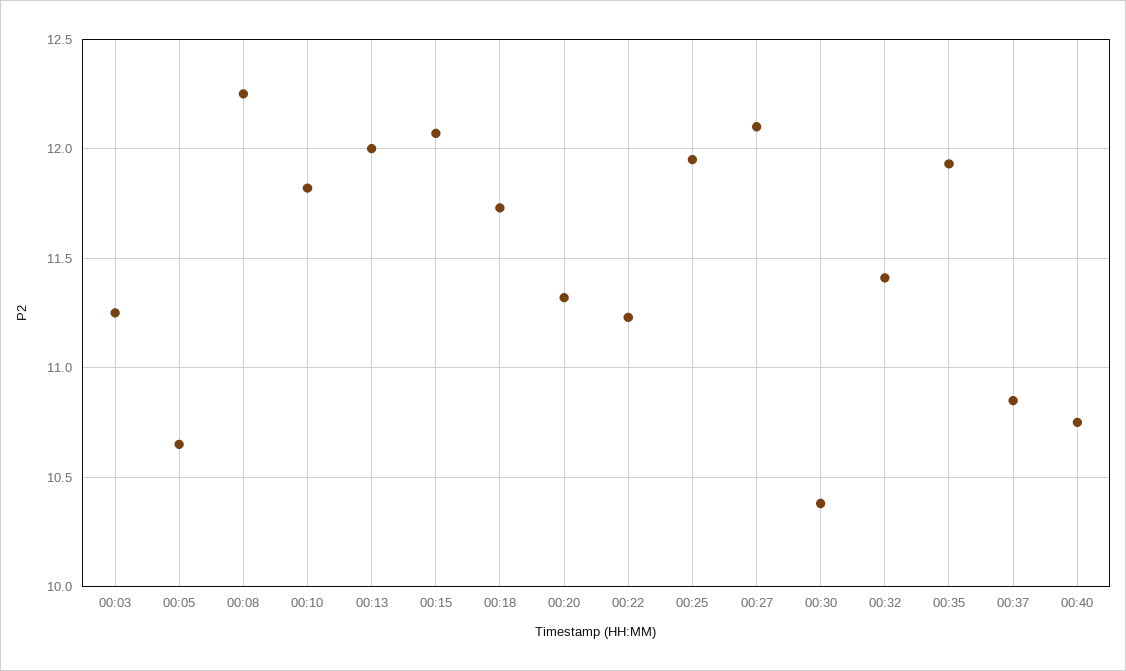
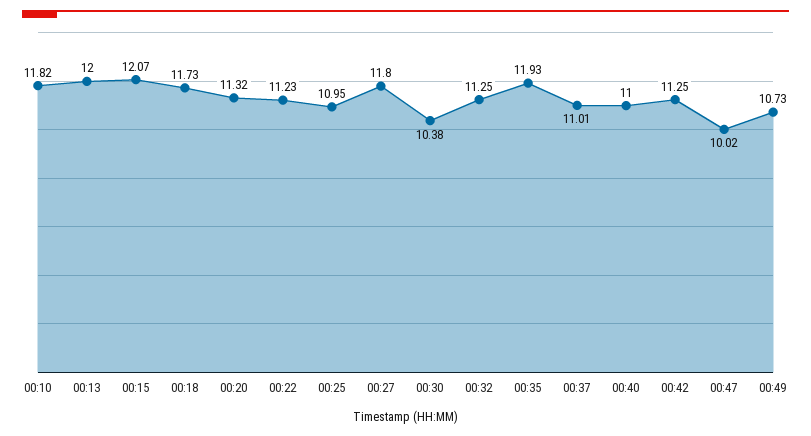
00:03: 11.25 -> none
00:05: 10.65 -> none
00:08: 12.25 -> none
00:25: 11.95 -> 10.95
00:27: 12.1 -> 11.8
00:32: 11.4 -> 11.25
00:37: 10.85 -> 11.01
00:40: 10.75 -> 11
00:42: none -> 11.25
00:47: none -> 10.02
00:49: none -> 10.73

